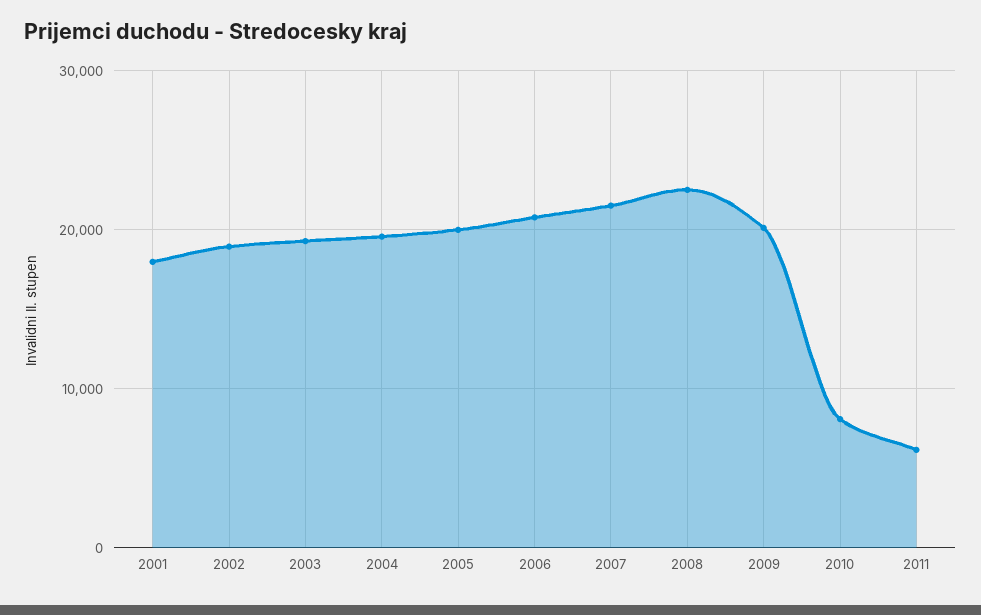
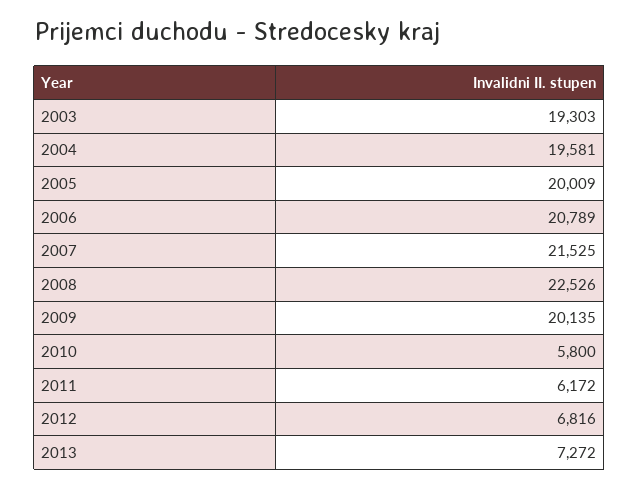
2001: 18000 -> none
2002: 19000 -> none
2010: 8000 -> 5800
2012: none -> 6816
2013: none -> 7272

